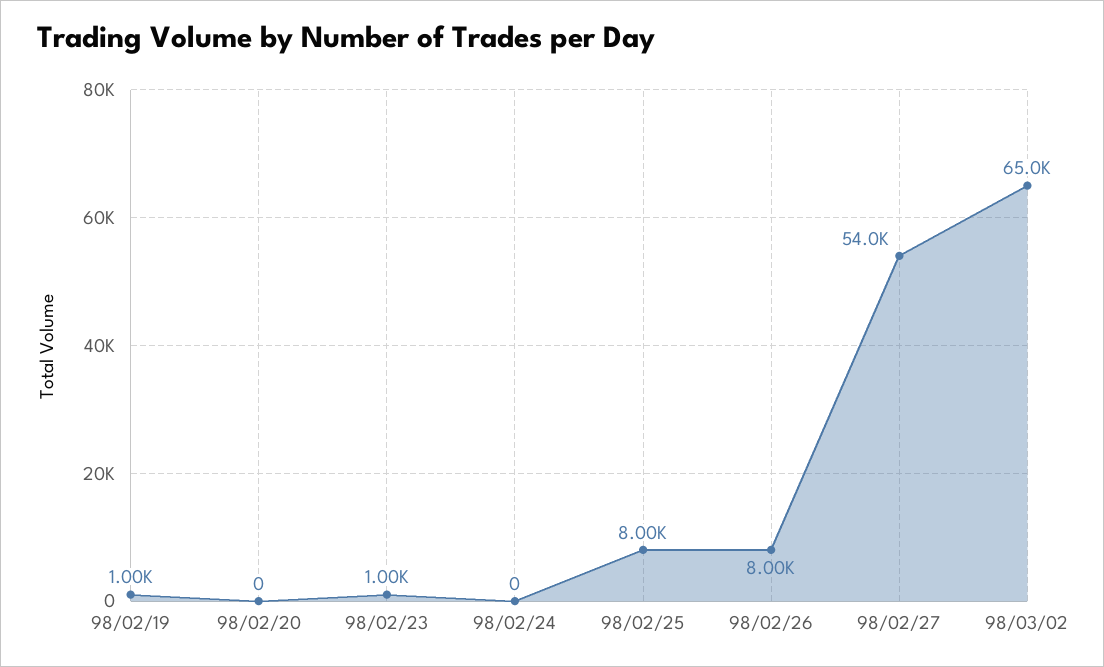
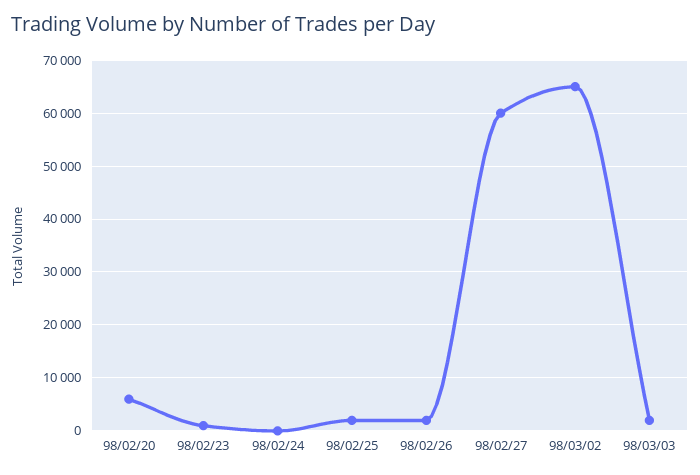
98/02/19: 1000 -> none
98/02/20: 0 -> 6000
98/02/25: 8000 -> 2000
98/02/26: 8000 -> 2000
98/02/27: 54000 -> 60000
98/03/03: none -> 2000

